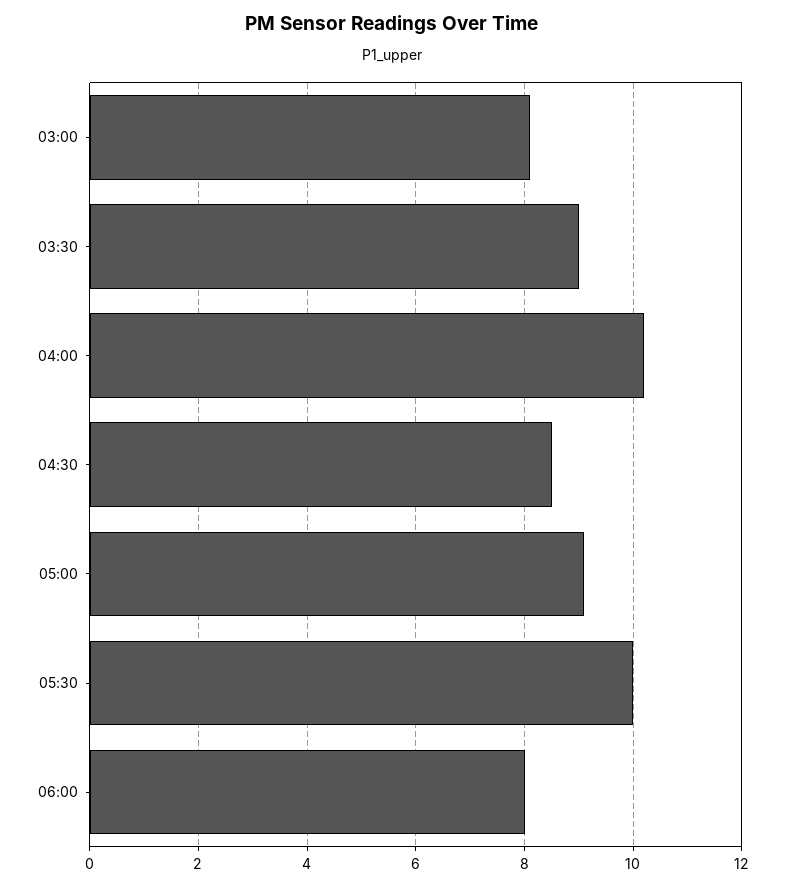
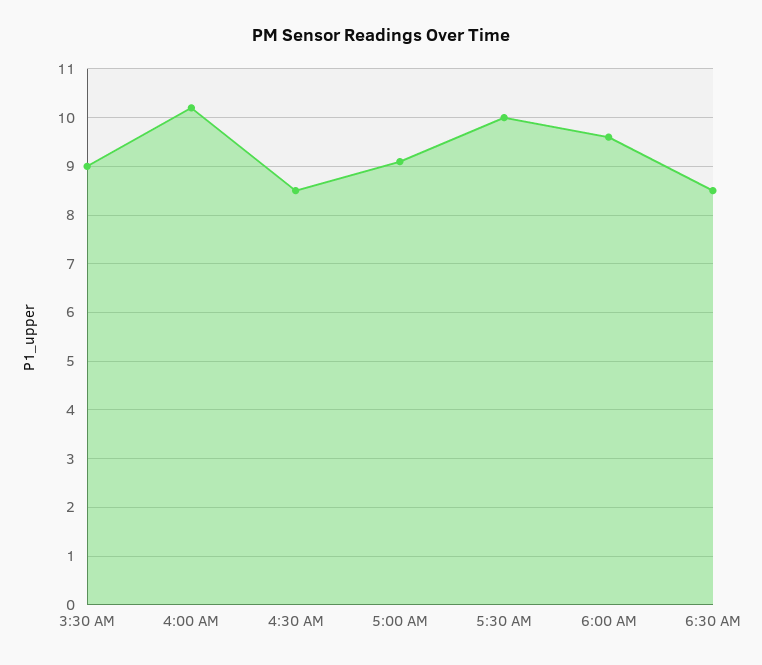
03:00: 8 -> none
06:00: 8 -> 9.5
6:30 AM: none -> 8.5

